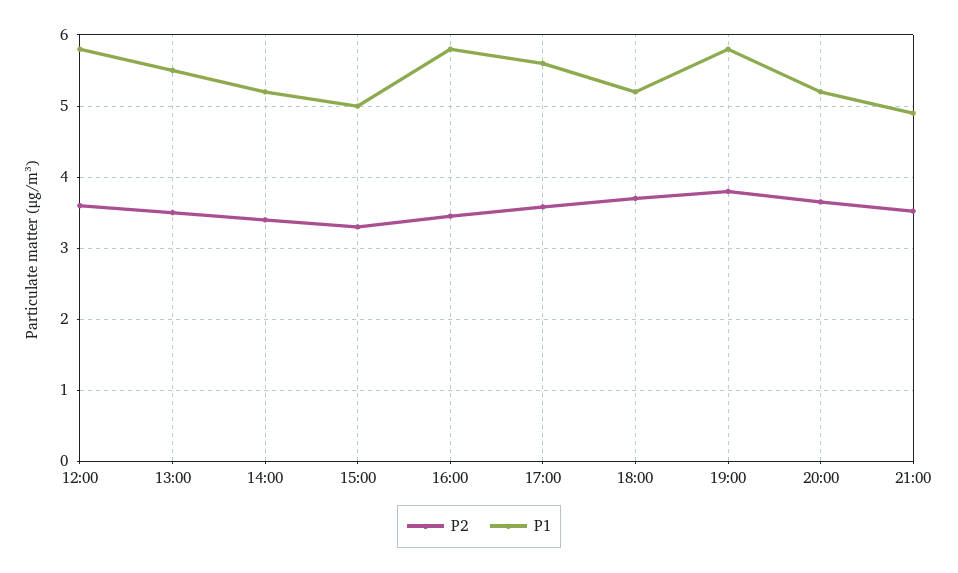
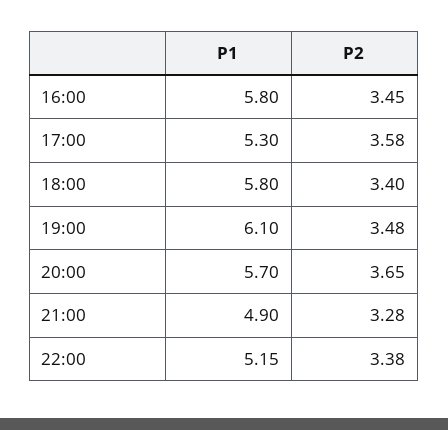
P2, 12:00: 3.6 -> none
P1, 12:00: 5.8 -> none
P2, 13:00: 3.5 -> none
P1, 13:00: 5.5 -> none
P2, 14:00: 3.4 -> none
P1, 14:00: 5.2 -> none
P2, 15:00: 3.3 -> none
P1, 15:00: 5 -> none
P1, 17:00: 5.6 -> 5.3
P2, 18:00: 3.7 -> 3.4
P1, 18:00: 5.2 -> 5.8
P2, 19:00: 3.8 -> 3.48
P1, 19:00: 5.8 -> 6.1
P1, 20:00: 5.2 -> 5.7
P2, 21:00: 3.5 -> 3.28
P1, 22:00: none -> 5.15
P2, 22:00: none -> 3.38

